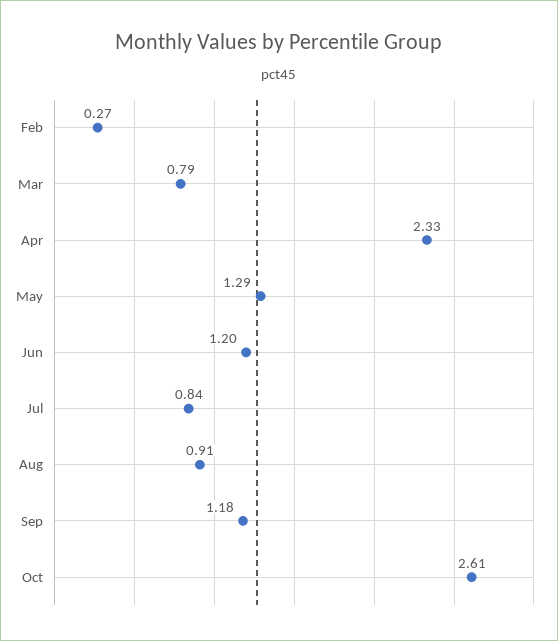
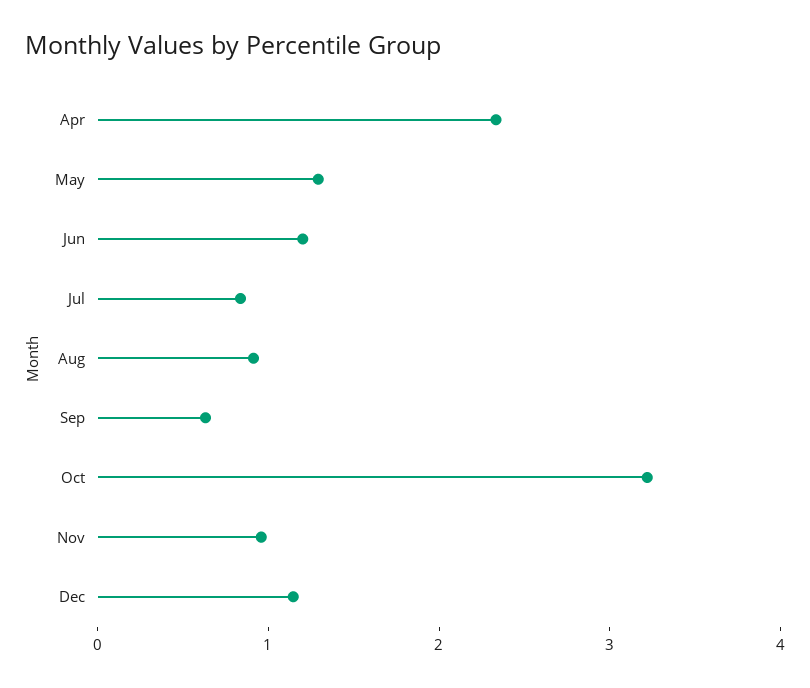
Feb: 0.27 -> none
Mar: 0.79 -> none
Sep: 1.18 -> 0.6
Oct: 2.61 -> 3.2
Nov: none -> 1
Dec: none -> 1.2

